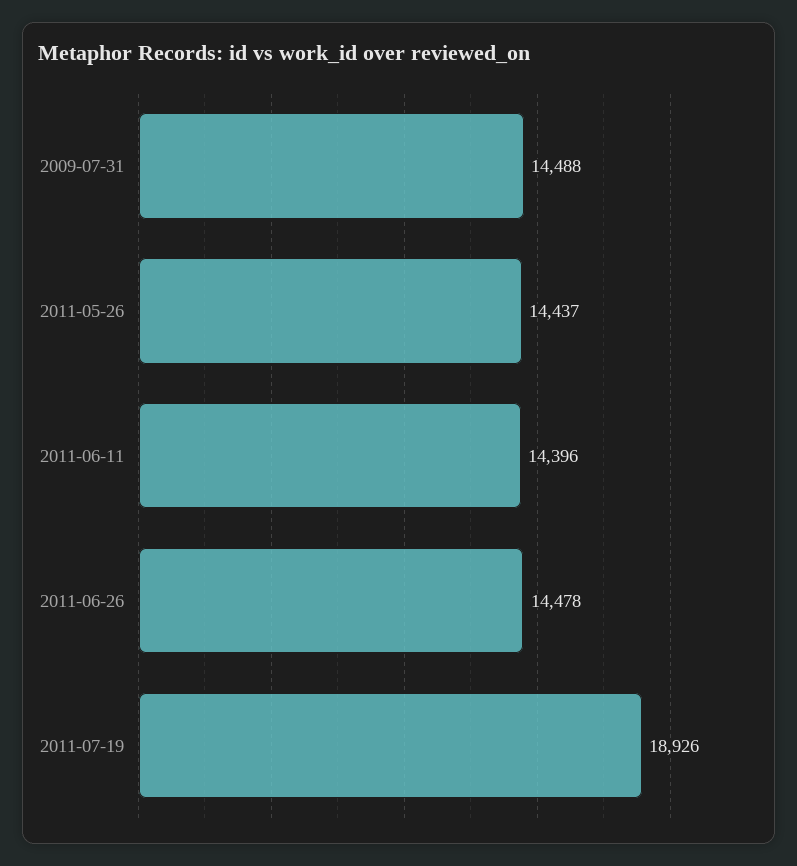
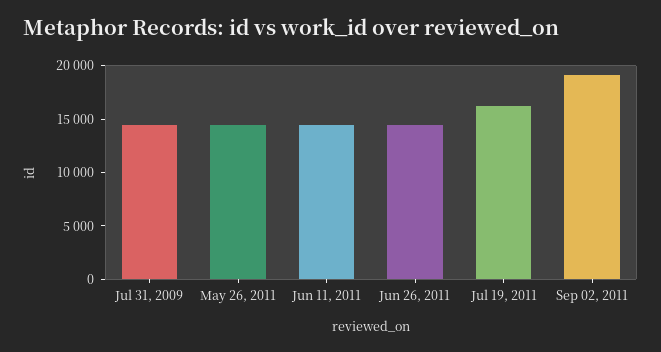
2011-07-19: 18926 -> 16000
Sep 02, 2011: none -> 19000

